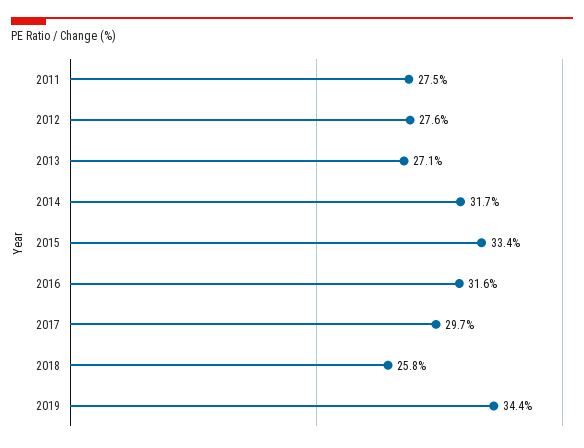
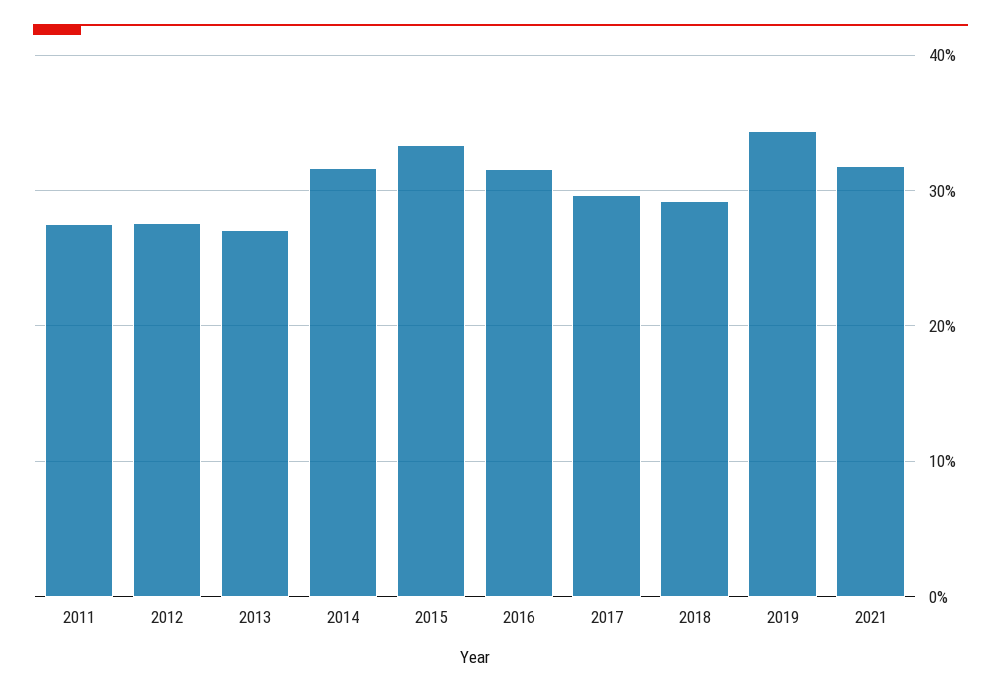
2018: 25.8 -> 29
2021: none -> 32

